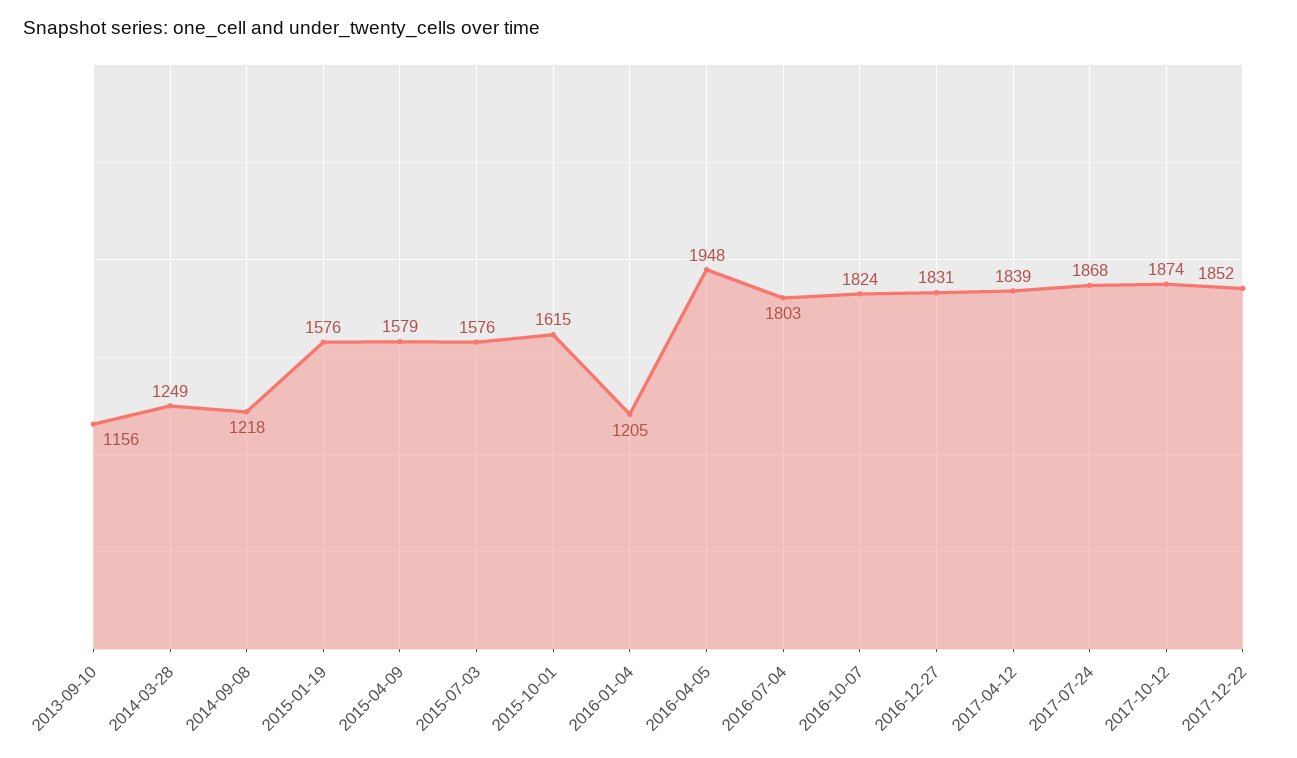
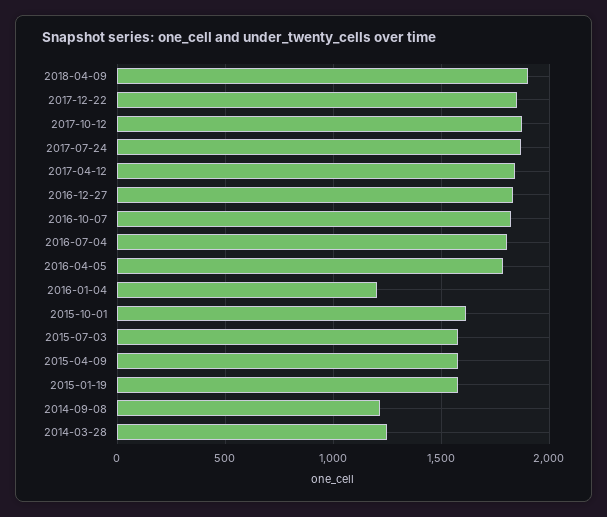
2013-09-10: 1156 -> none
2016-04-05: 1948 -> 1800
2018-04-09: none -> 1900

